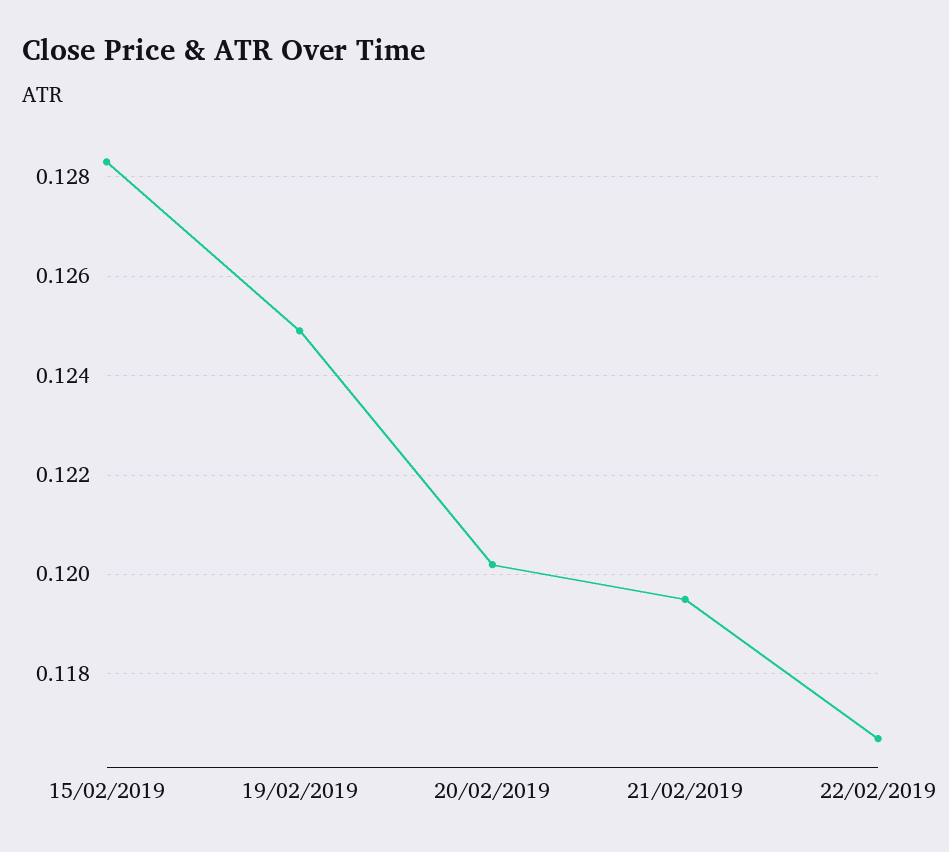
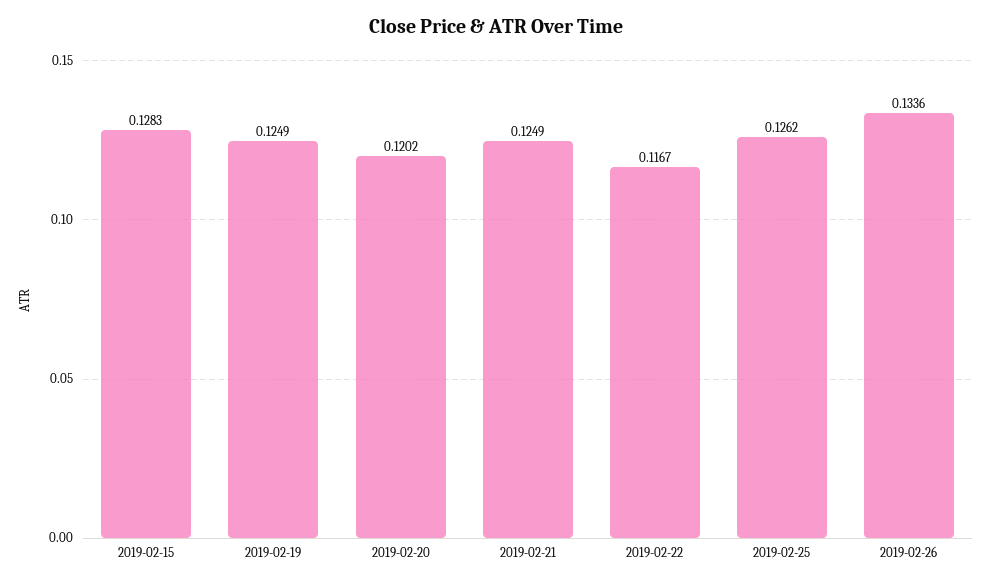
21/02/2019: 0.1195 -> 0.1249
2019-02-25: none -> 0.1262
2019-02-26: none -> 0.1336

